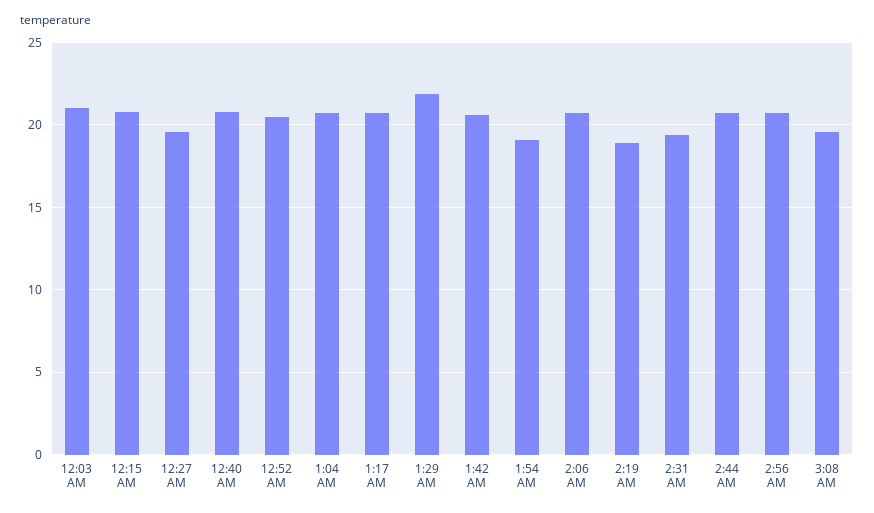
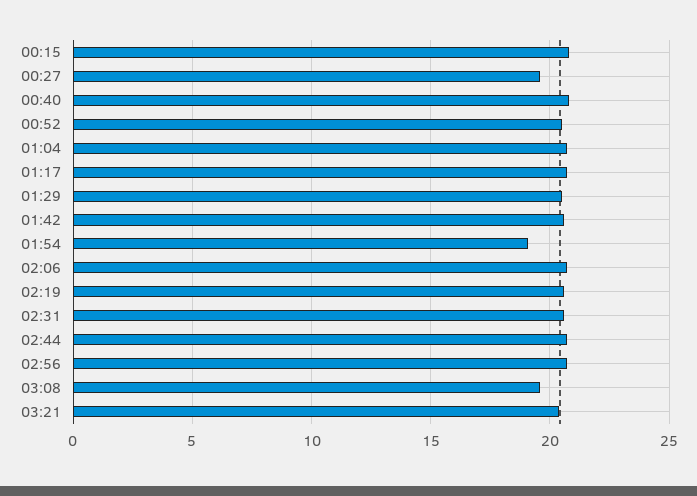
12:03 AM: 21 -> none
1:29 AM: 22 -> 20.5
2:19 AM: 19 -> 20.5
2:31 AM: 19.5 -> 20.5
03:21: none -> 20.5

